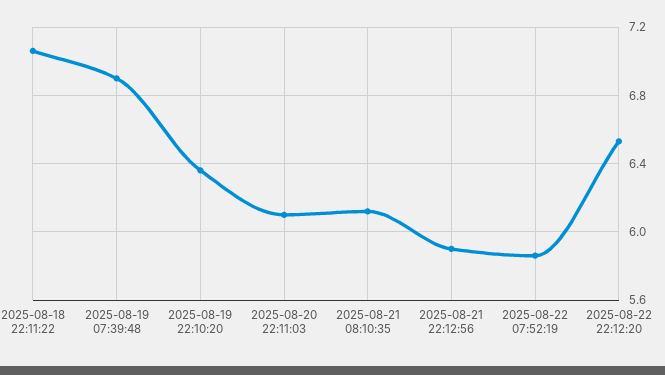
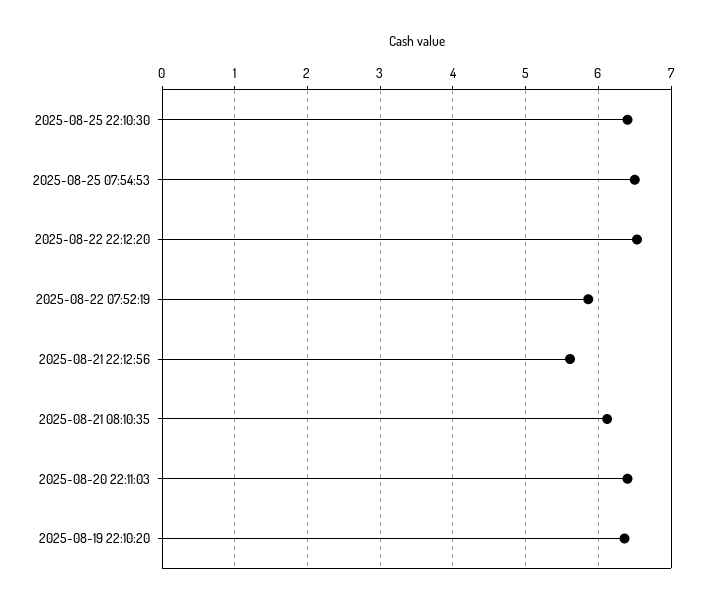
2025-08-18 22:11:22: 7.05 -> none
2025-08-19 07:39:48: 6.9 -> none
2025-08-20 22:11:03: 6.1 -> 6.4
2025-08-21 22:12:56: 5.9 -> 5.6
2025-08-25 22:10:30: none -> 6.4
2025-08-25 07:54:53: none -> 6.5

